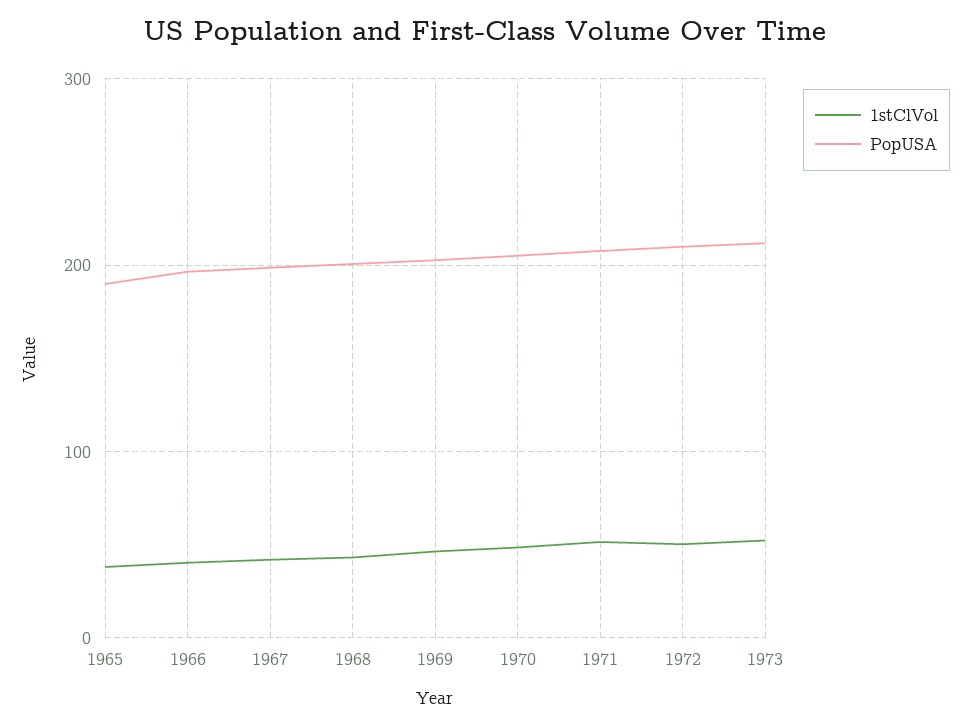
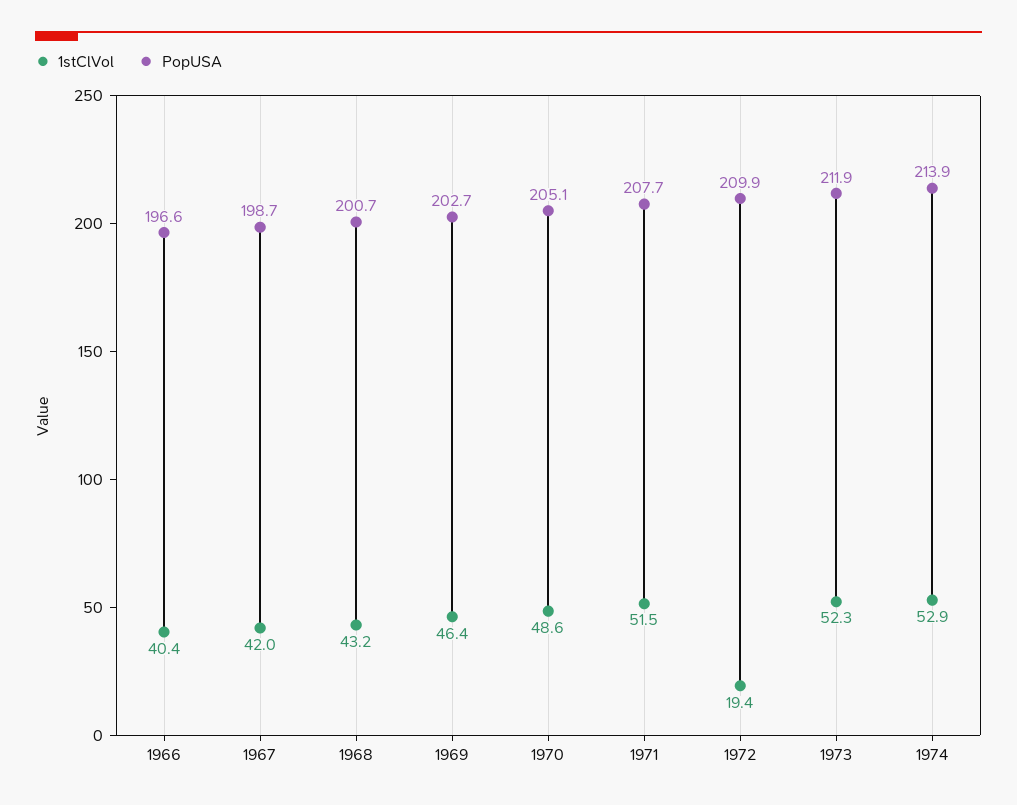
1stClVol, 1965: 40 -> none
PopUSA, 1965: 190 -> none
1stClVol, 1972: 50 -> 19.4
1stClVol, 1974: none -> 52.9
PopUSA, 1974: none -> 213.9

